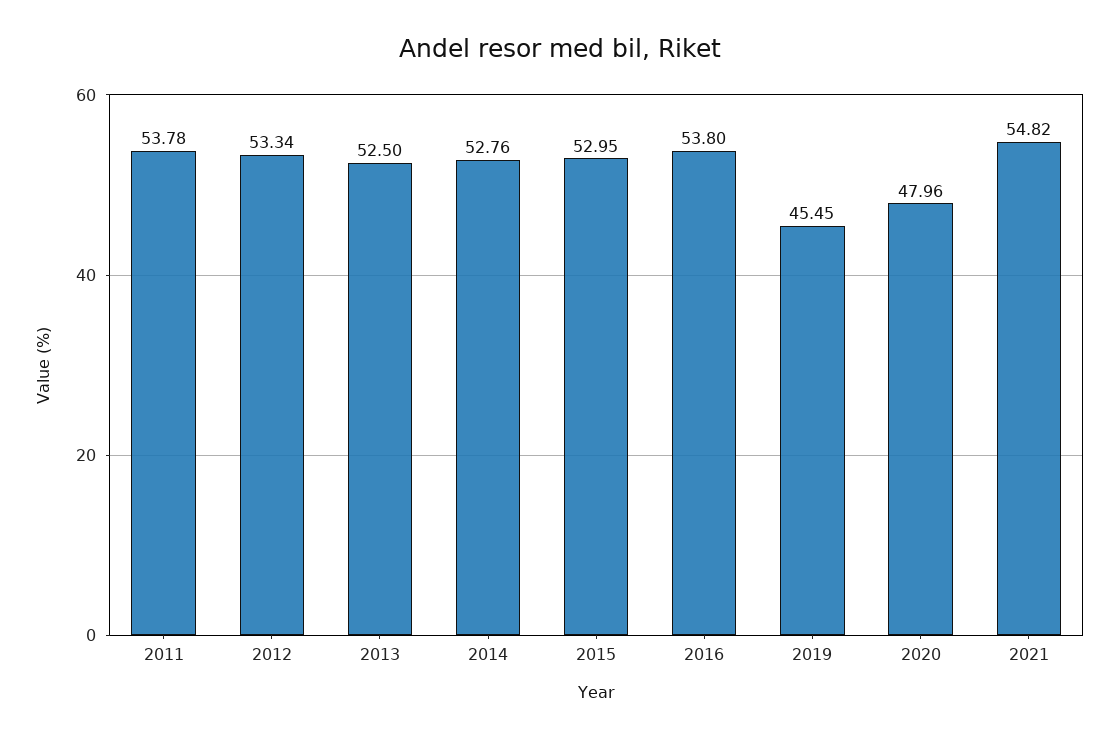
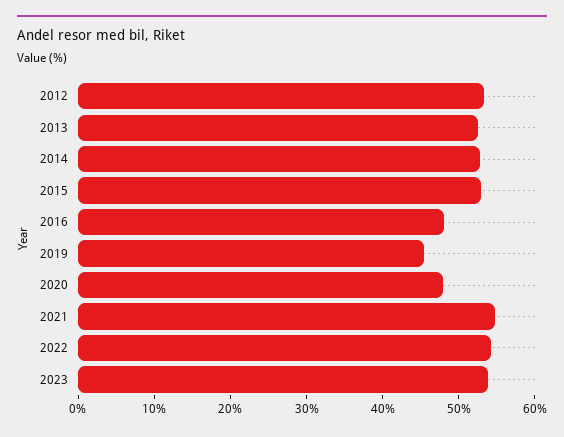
2011: 53.78 -> none
2016: 53.8 -> 48
2022: none -> 54
2023: none -> 54

